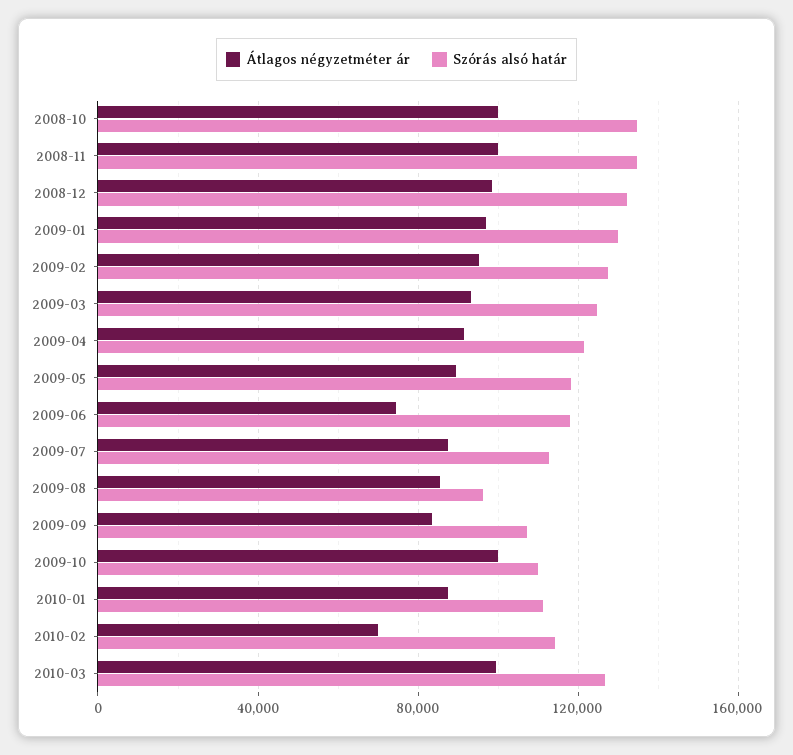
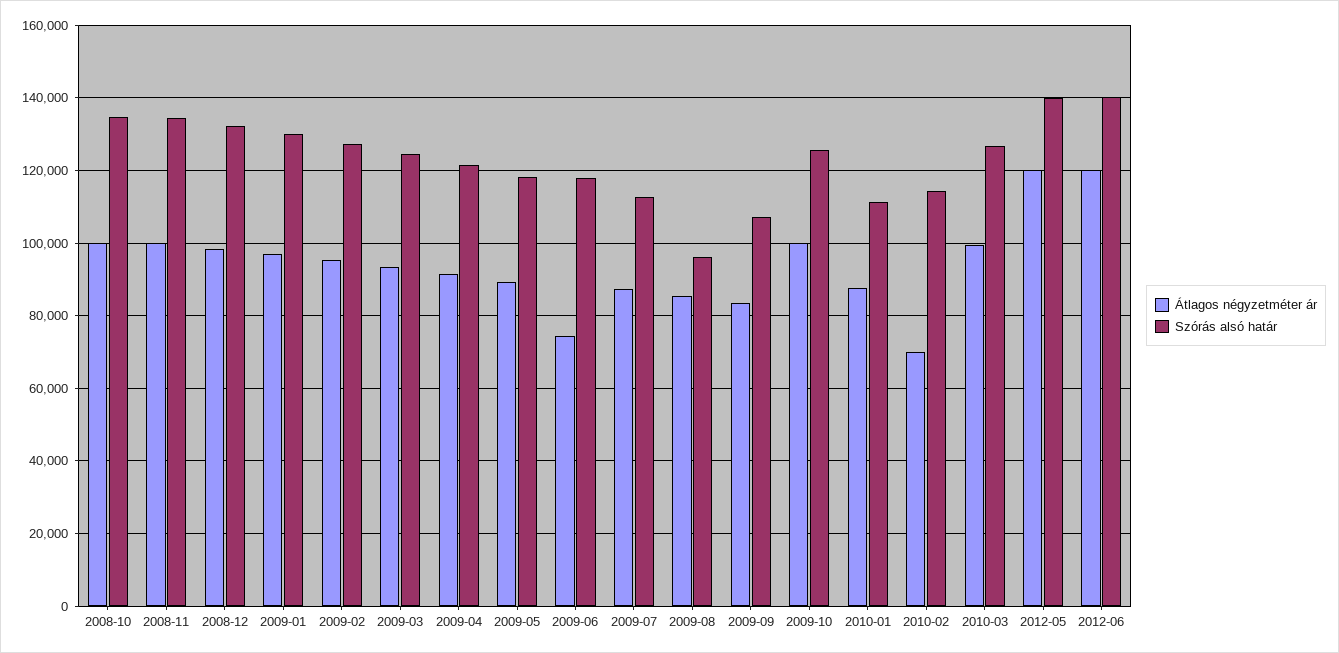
Szórás alsó határ, 2009-10: 110000 -> 126000
Átlagos négyzetméter ár, 2012-05: none -> 120000
Szórás alsó határ, 2012-05: none -> 140000
Átlagos négyzetméter ár, 2012-06: none -> 120000
Szórás alsó határ, 2012-06: none -> 140000

